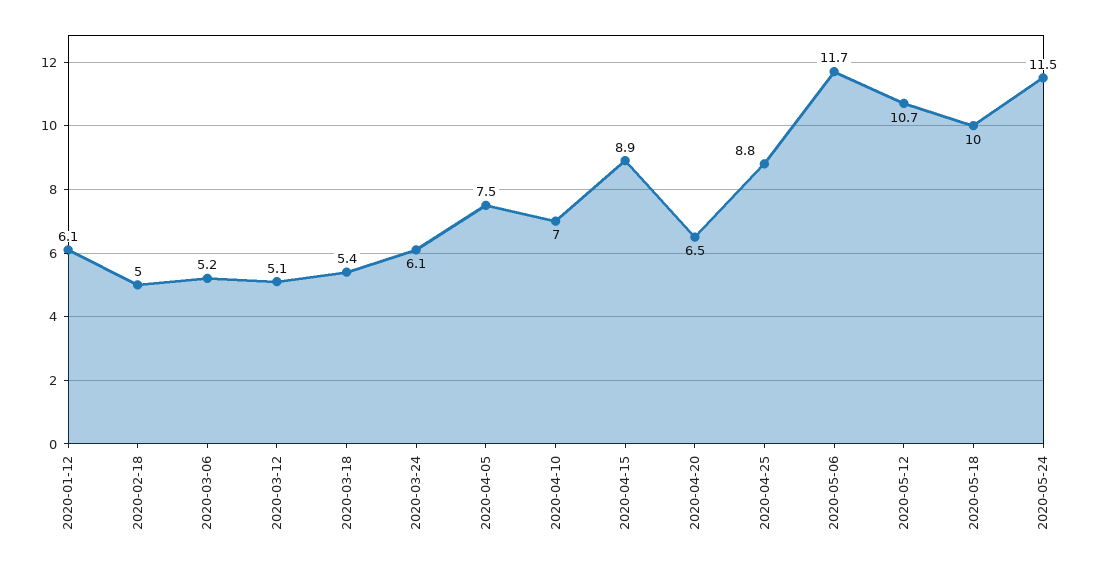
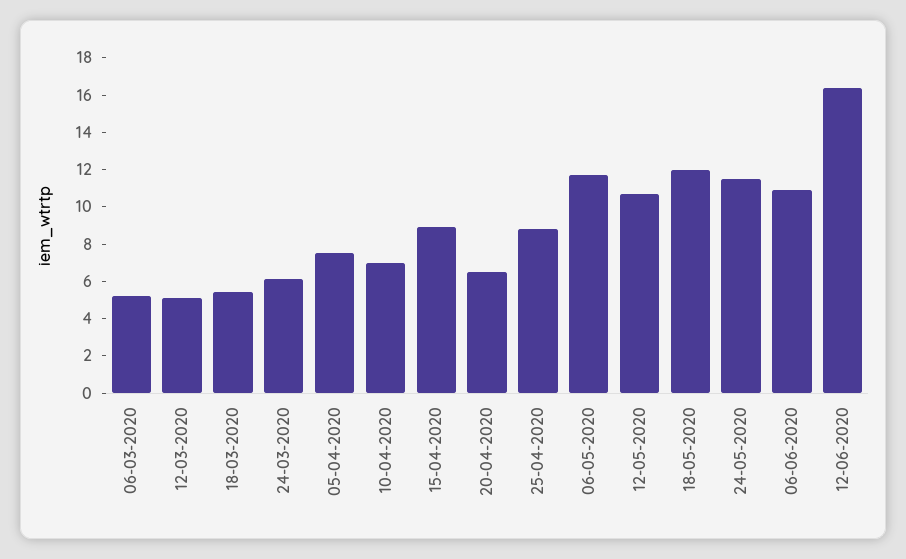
2020-01-12: 6.1 -> none
2020-02-18: 5 -> none
2020-05-18: 10 -> 12
06-06-2020: none -> 11
12-06-2020: none -> 16.5

